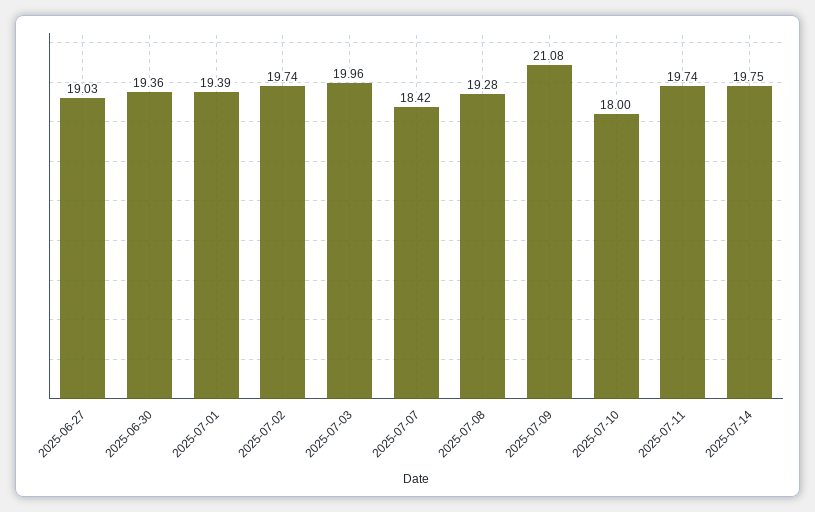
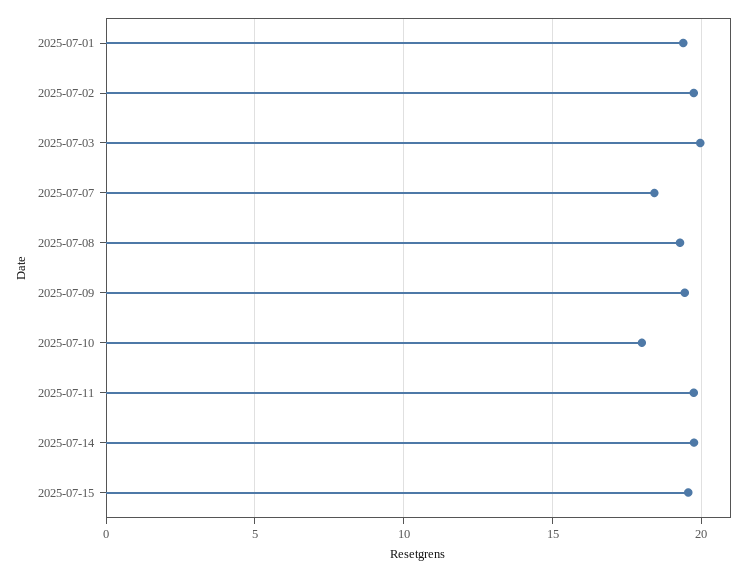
2025-06-27: 19.03 -> none
2025-06-30: 19.36 -> none
2025-07-09: 21.08 -> 19.5
2025-07-15: none -> 19.5

